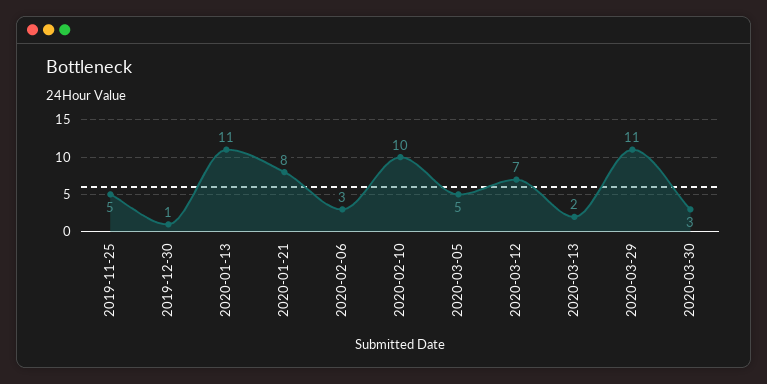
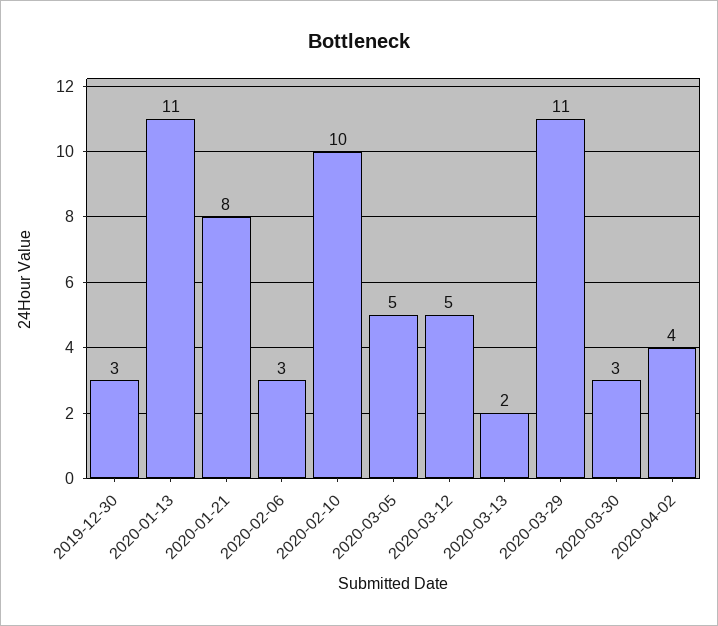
2019-11-25: 5 -> none
2019-12-30: 1 -> 3
2020-03-12: 7 -> 5
2020-04-02: none -> 4

